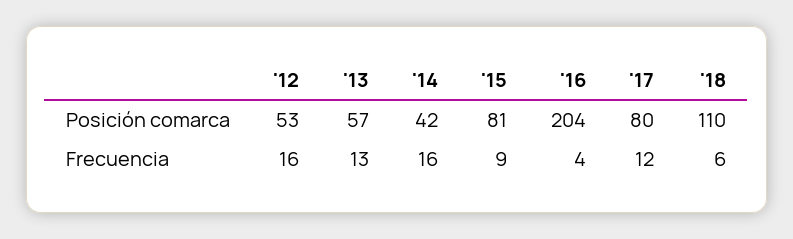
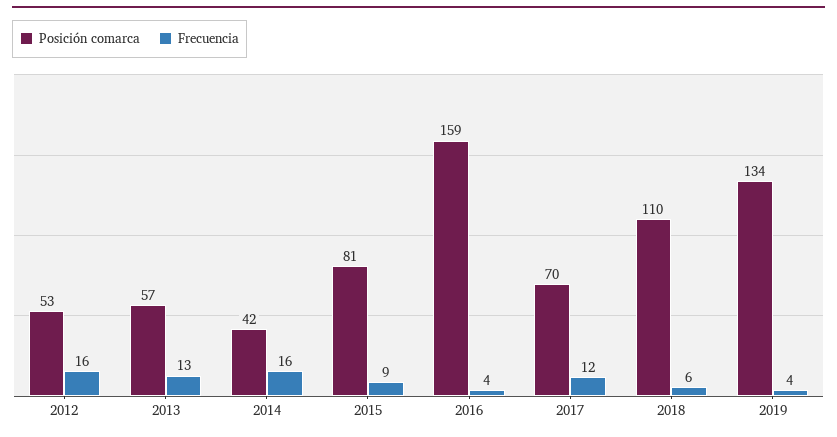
Posición comarca, '16: 204 -> 159
Posición comarca, '17: 80 -> 70
Posición comarca, 2019: none -> 134
Frecuencia, 2019: none -> 4

